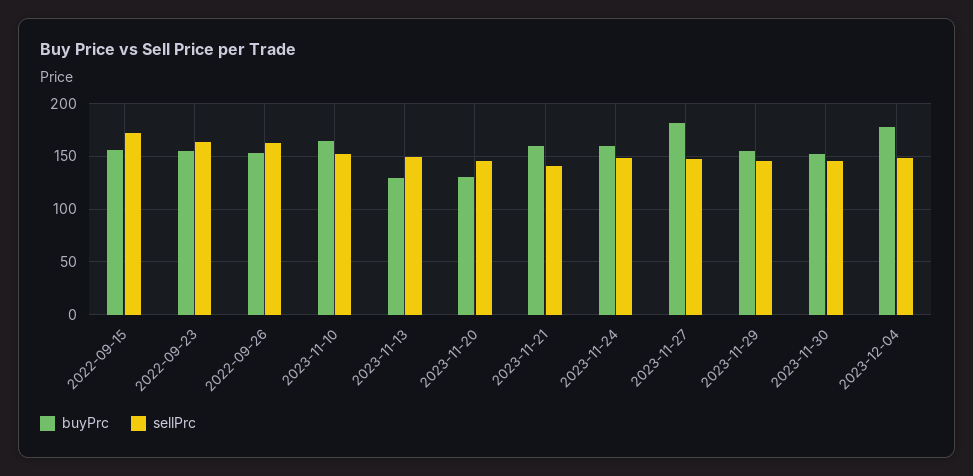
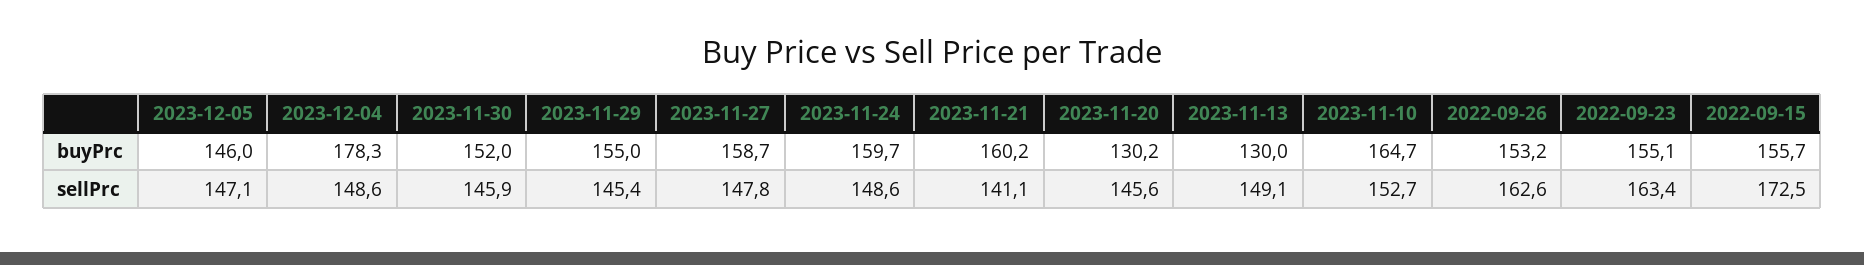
buyPrc, 2023-11-27: 180 -> 158.7
buyPrc, 2023-12-05: none -> 146
sellPrc, 2023-12-05: none -> 147.1

